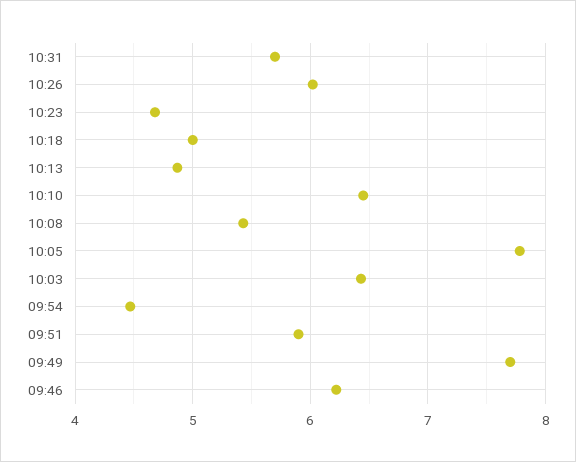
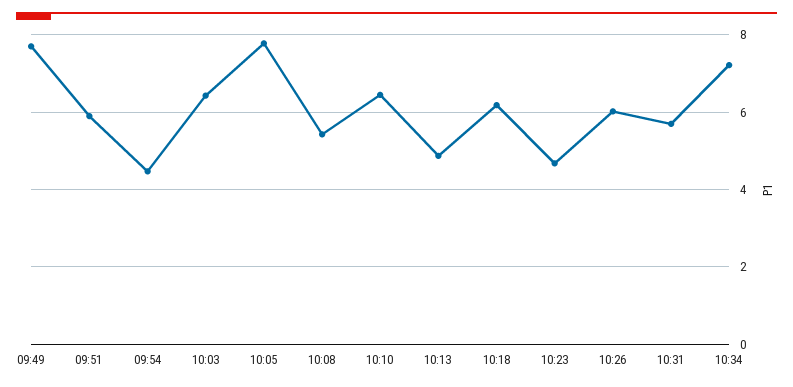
10:18: 5 -> 6.2
09:46: 6.2 -> none
10:34: none -> 7.2

